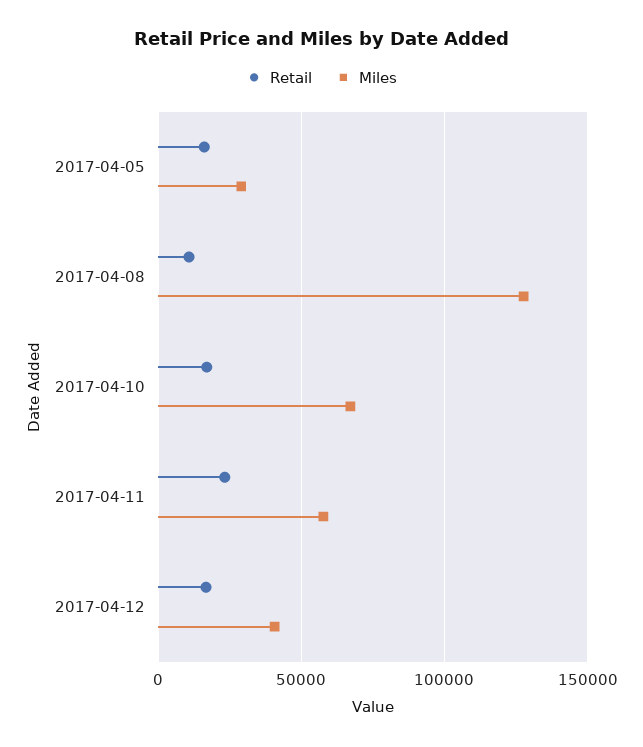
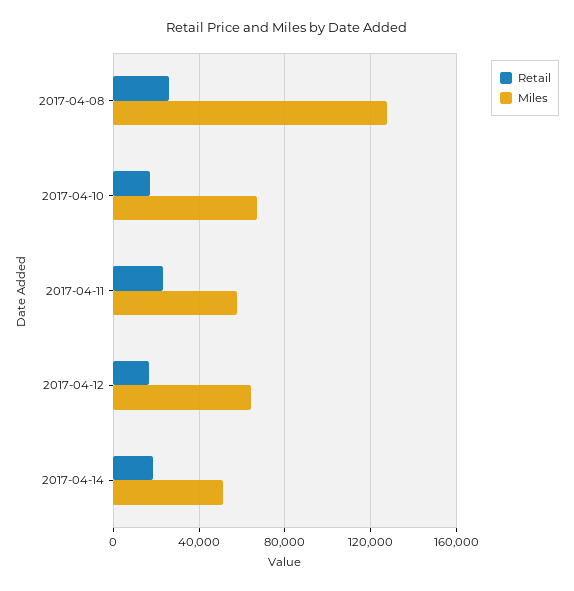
Retail, 2017-04-05: 15000 -> none
Miles, 2017-04-05: 30000 -> none
Retail, 2017-04-08: 10000 -> 25000
Miles, 2017-04-12: 40000 -> 65000
Retail, 2017-04-14: none -> 20000
Miles, 2017-04-14: none -> 50000

